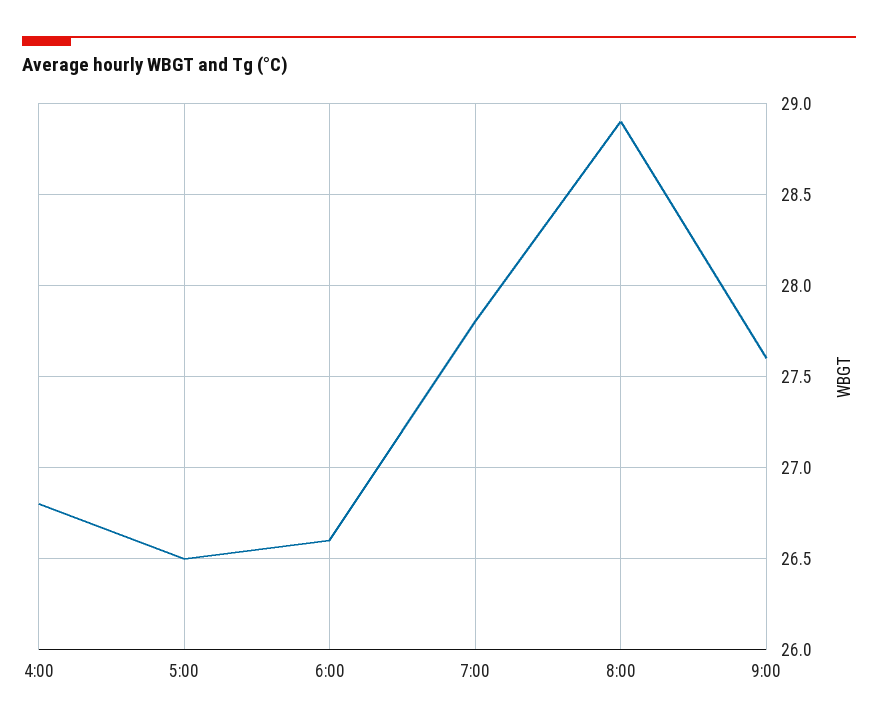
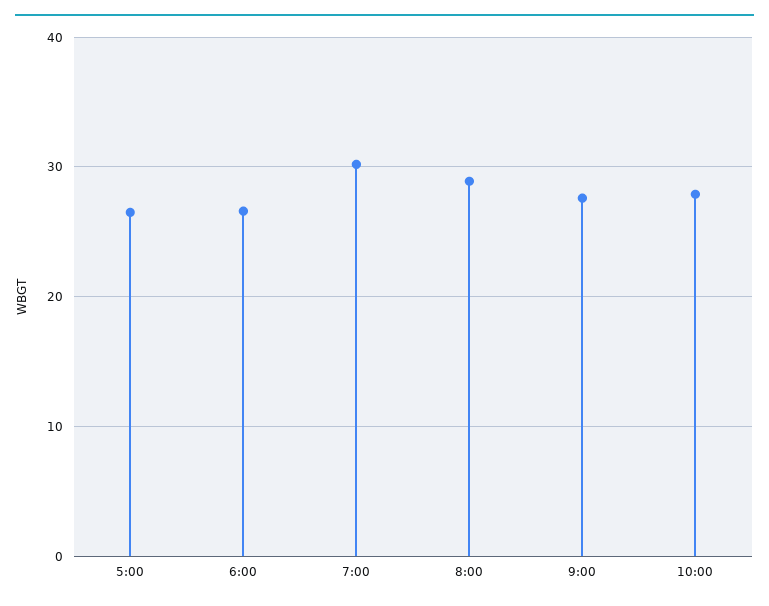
4:00: 26.8 -> none
7:00: 27.8 -> 30
10:00: none -> 28

